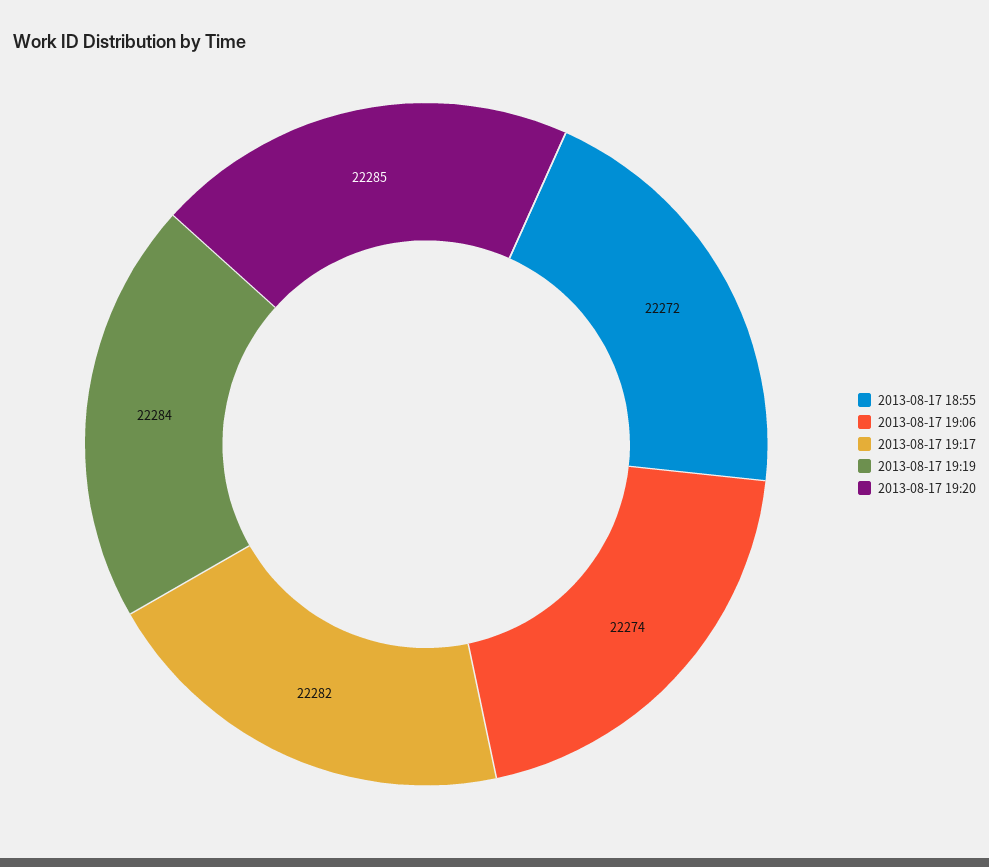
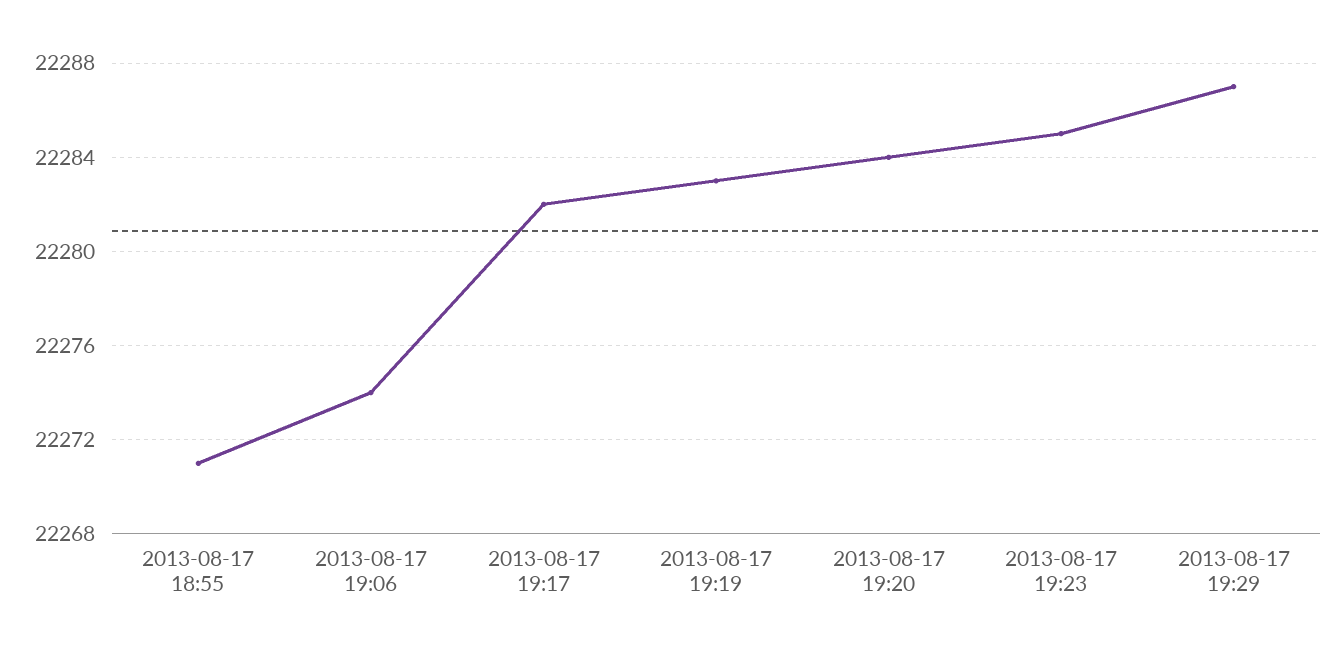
2013-08-17 18:55: 22272 -> 22271
2013-08-17 19:19: 22284 -> 22283
2013-08-17 19:20: 22285 -> 22284
2013-08-17 19:23: none -> 22285
2013-08-17 19:29: none -> 22287

